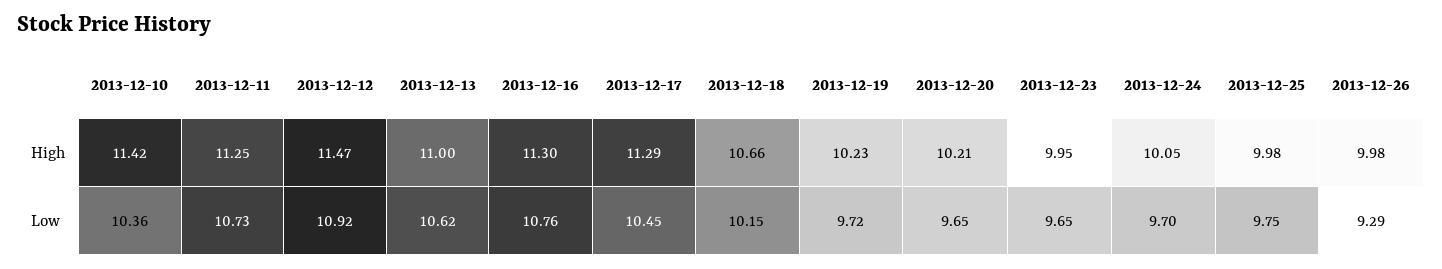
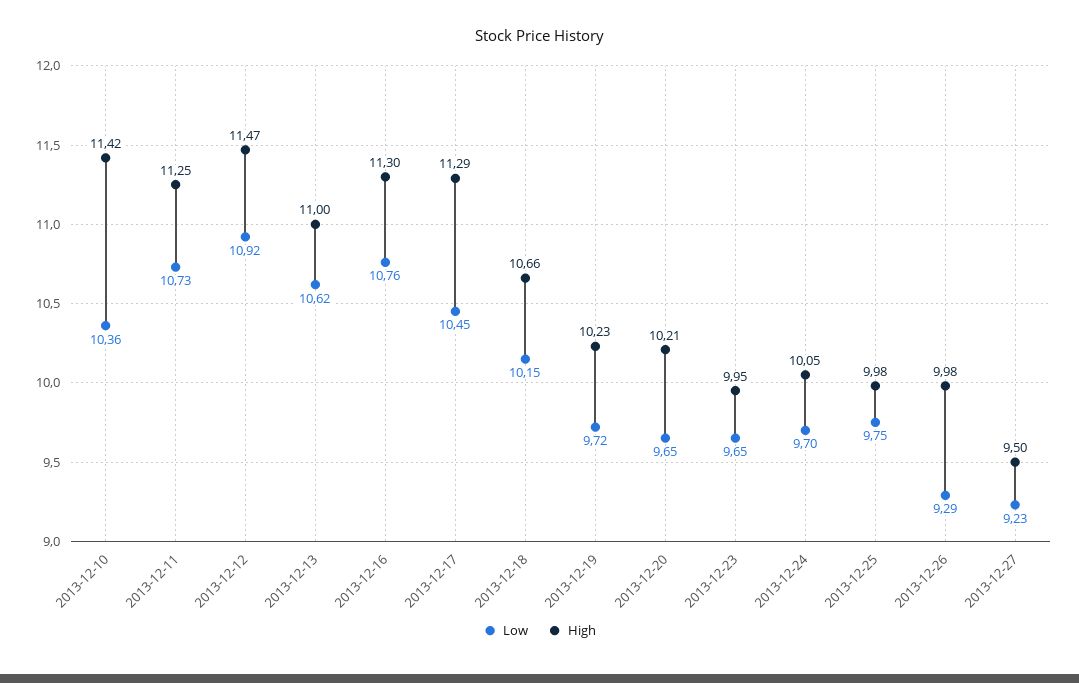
Low, 2013-12-27: none -> 9.23
High, 2013-12-27: none -> 9.5

